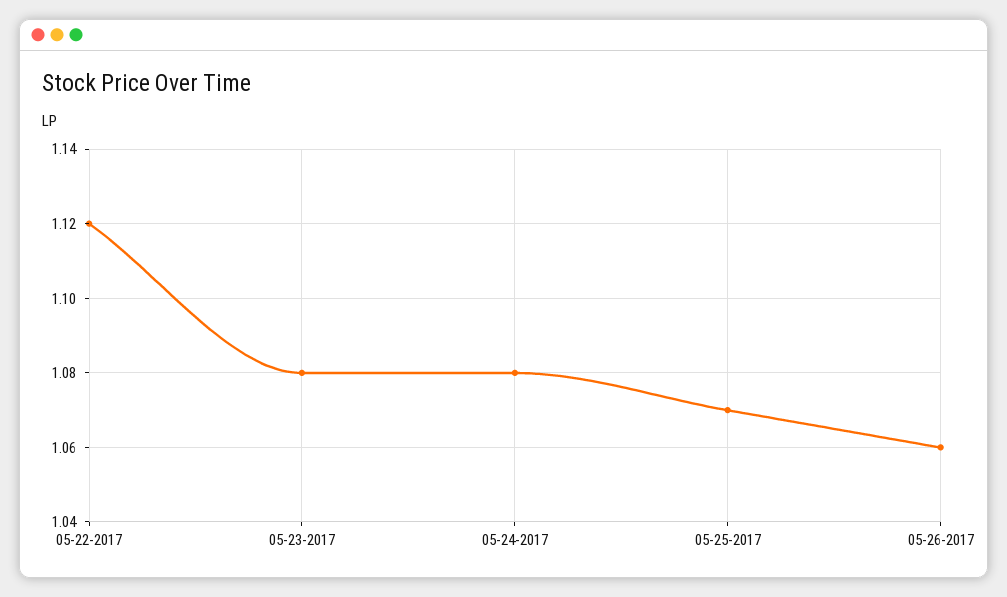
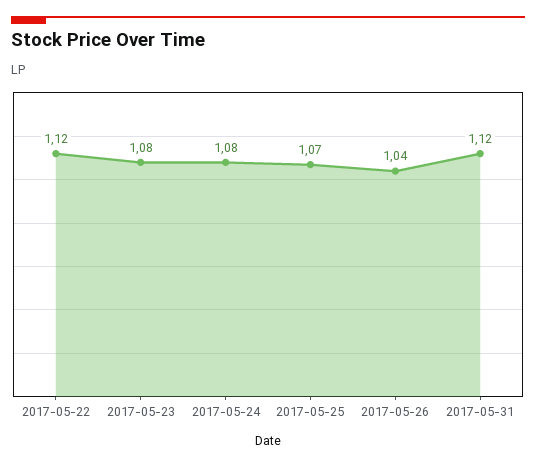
05-26-2017: 1.06 -> 1.04
2017-05-31: none -> 1.12

